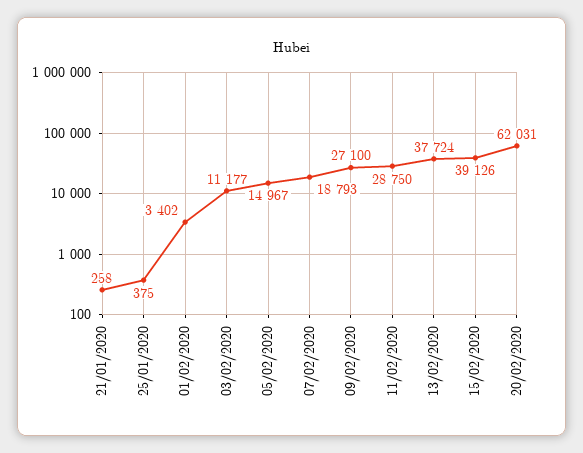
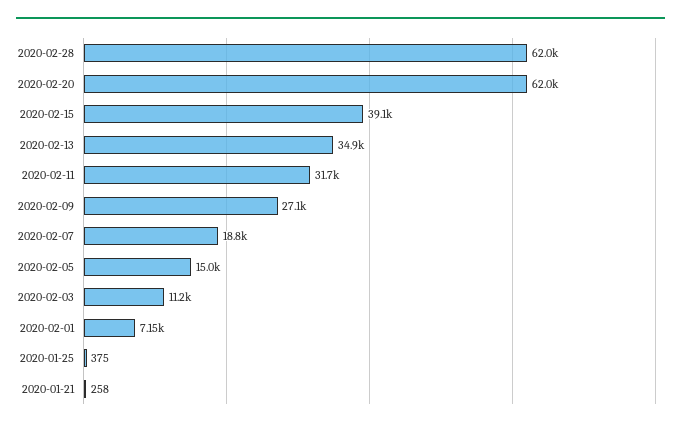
01/02/2020: 3402 -> 7150
11/02/2020: 28750 -> 31700
13/02/2020: 37724 -> 34900
2020-02-28: none -> 62000

